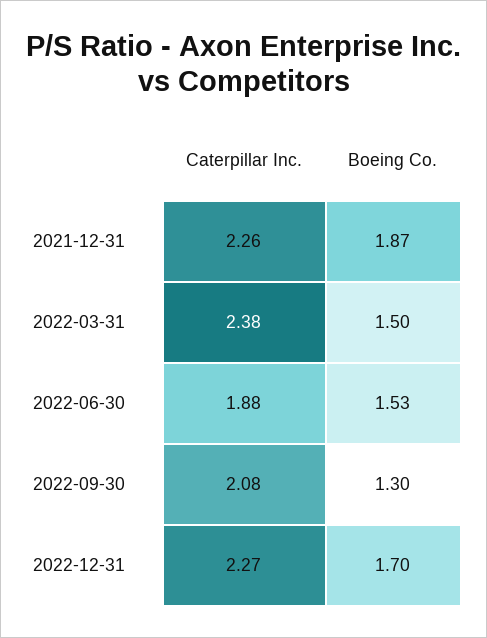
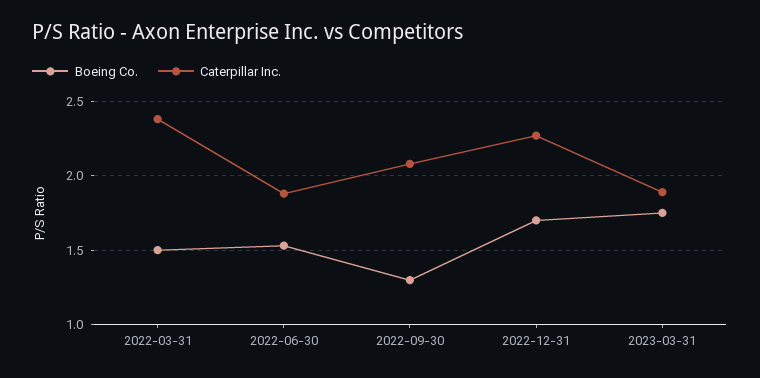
Caterpillar Inc., 2021-12-31: 2.26 -> none
Boeing Co., 2021-12-31: 1.87 -> none
Boeing Co., 2023-03-31: none -> 1.75
Caterpillar Inc., 2023-03-31: none -> 1.9

